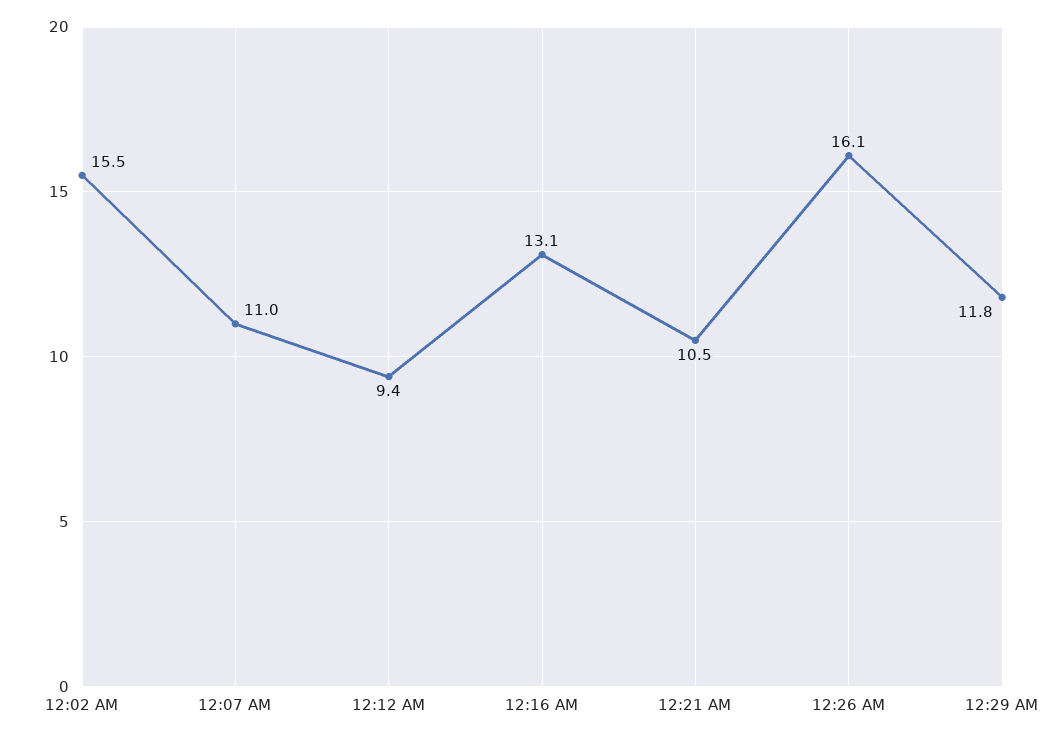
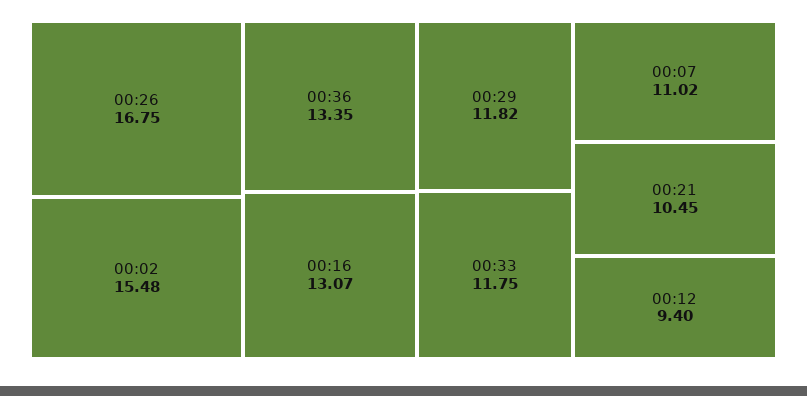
12:26 AM: 16.1 -> 16.75
00:36: none -> 13.35
00:33: none -> 11.75

